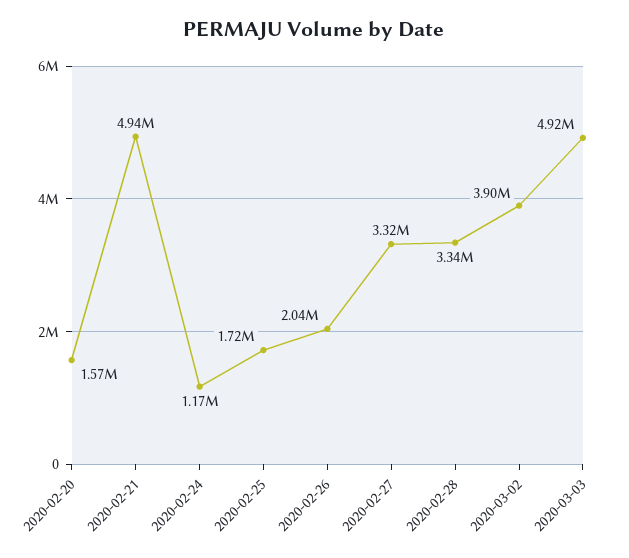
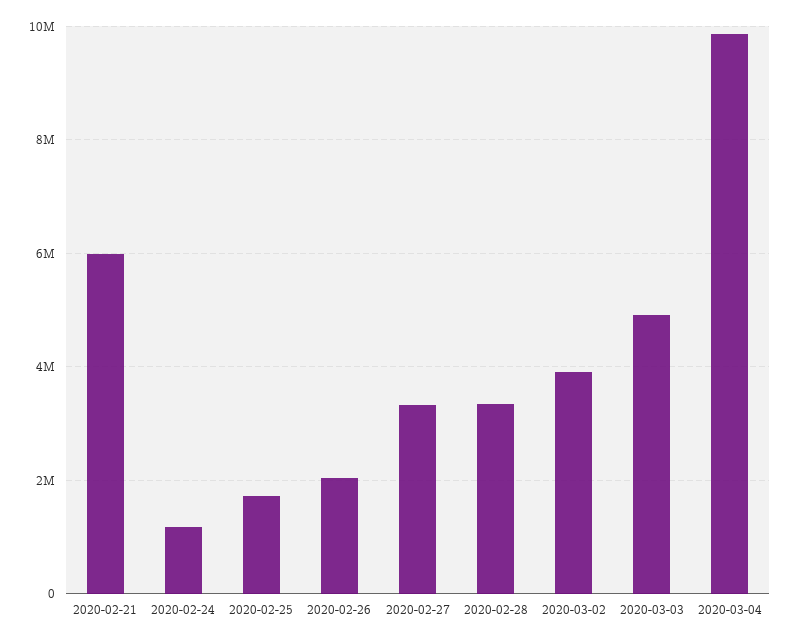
2020-02-20: 1570000 -> none
2020-02-21: 4940000 -> 6000000
2020-03-04: none -> 9800000

